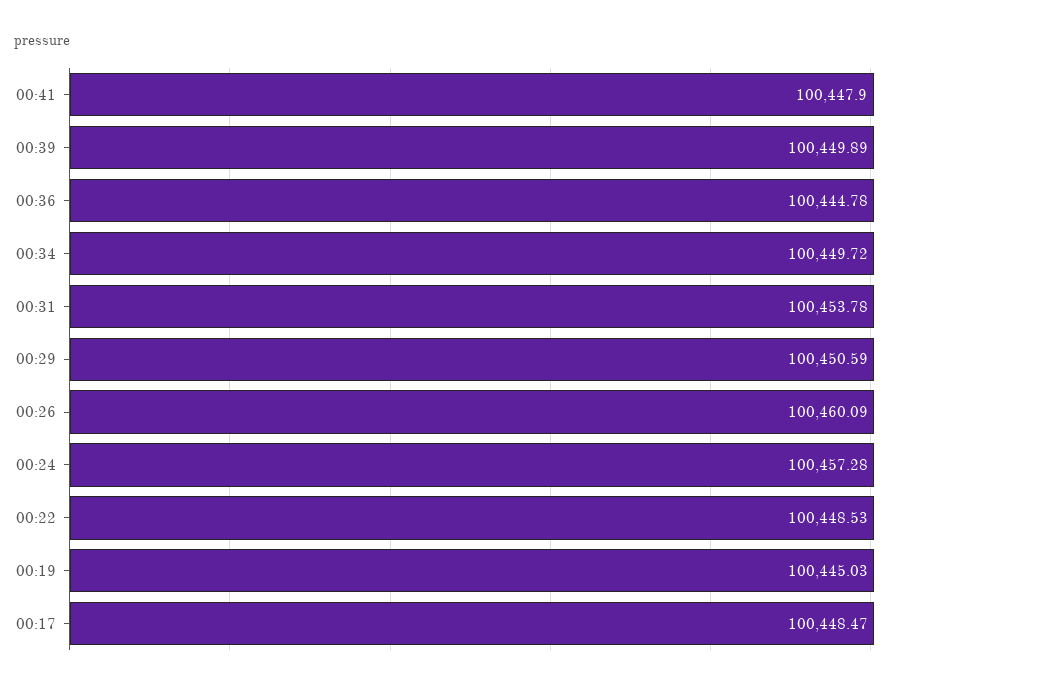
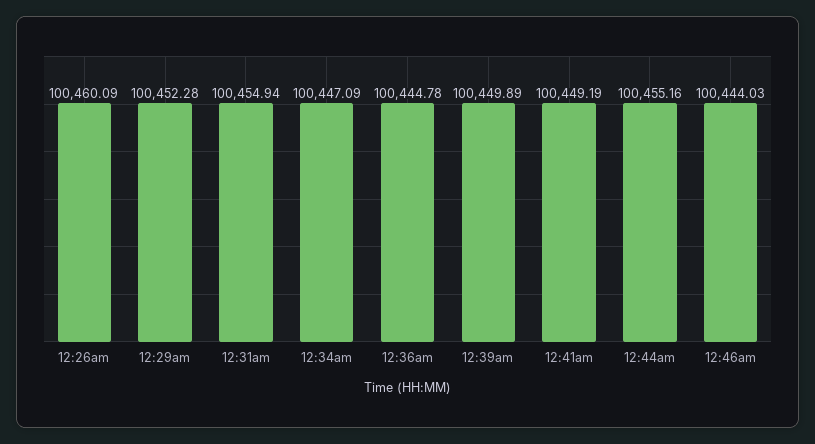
00:41: 100447.9 -> 100449.19
00:34: 100449.72 -> 100447.09
00:31: 100453.78 -> 100454.94
00:29: 100450.59 -> 100452.28
00:24: 100457.28 -> none
00:22: 100448.53 -> none
00:19: 100445.03 -> none
00:17: 100448.47 -> none
12:44am: none -> 100455.16
12:46am: none -> 100444.03

